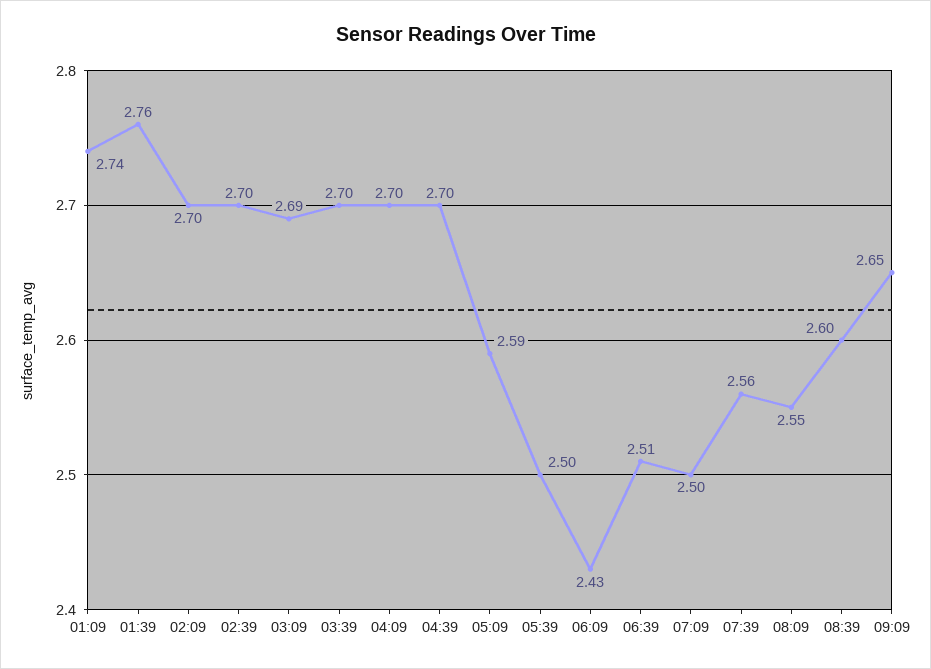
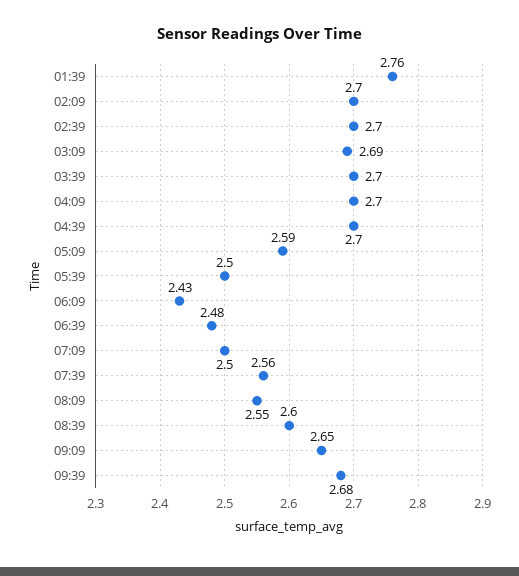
01:09: 2.74 -> none
06:39: 2.51 -> 2.48
09:39: none -> 2.68

